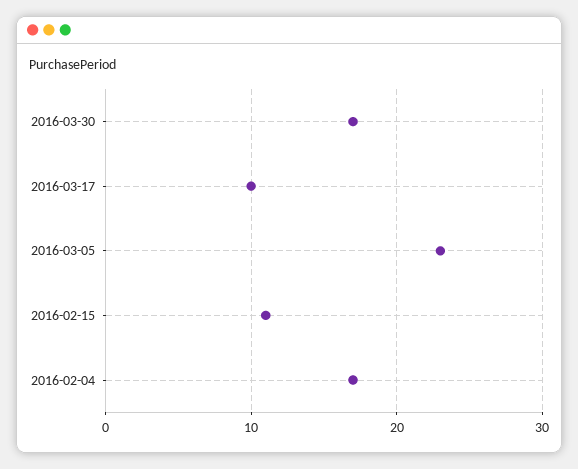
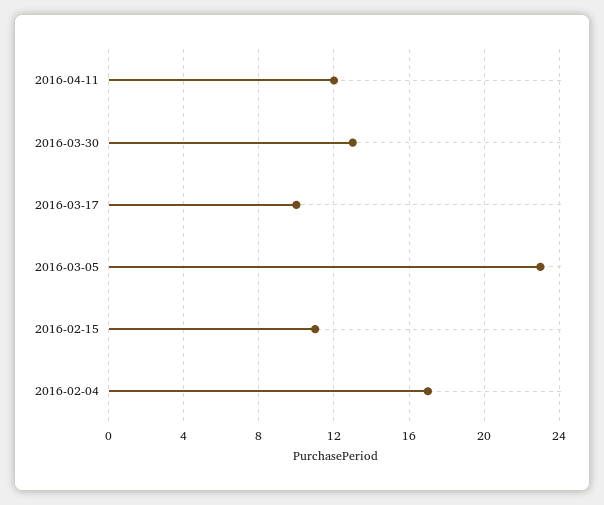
2016-03-30: 17 -> 13
2016-04-11: none -> 12

